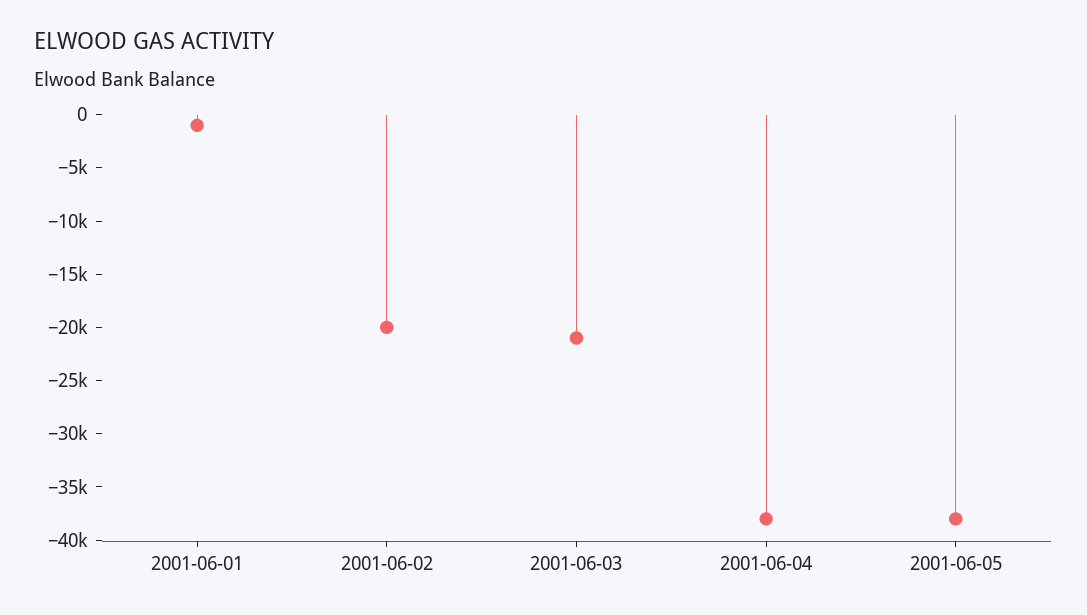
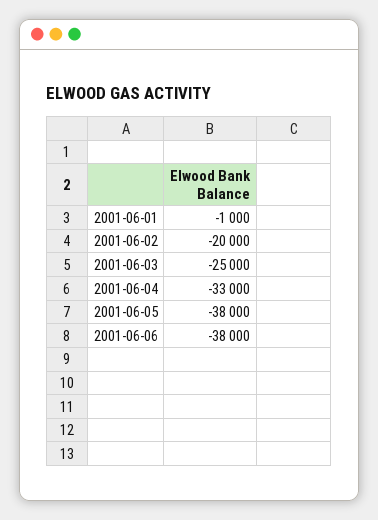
2001-06-03: -21000 -> -25000
2001-06-04: -38000 -> -33000
2001-06-06: none -> -38000

